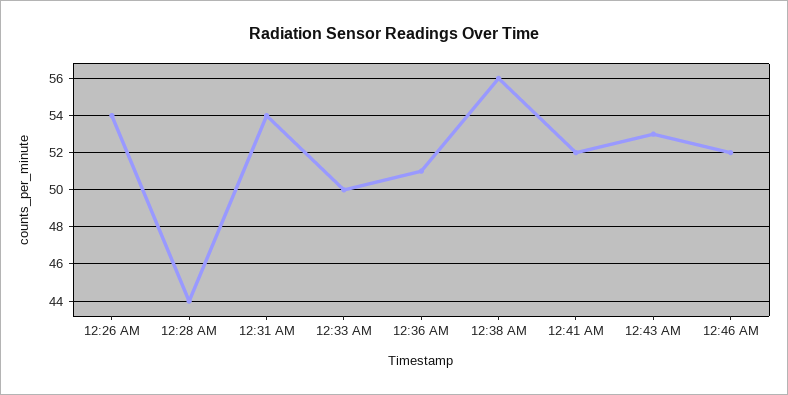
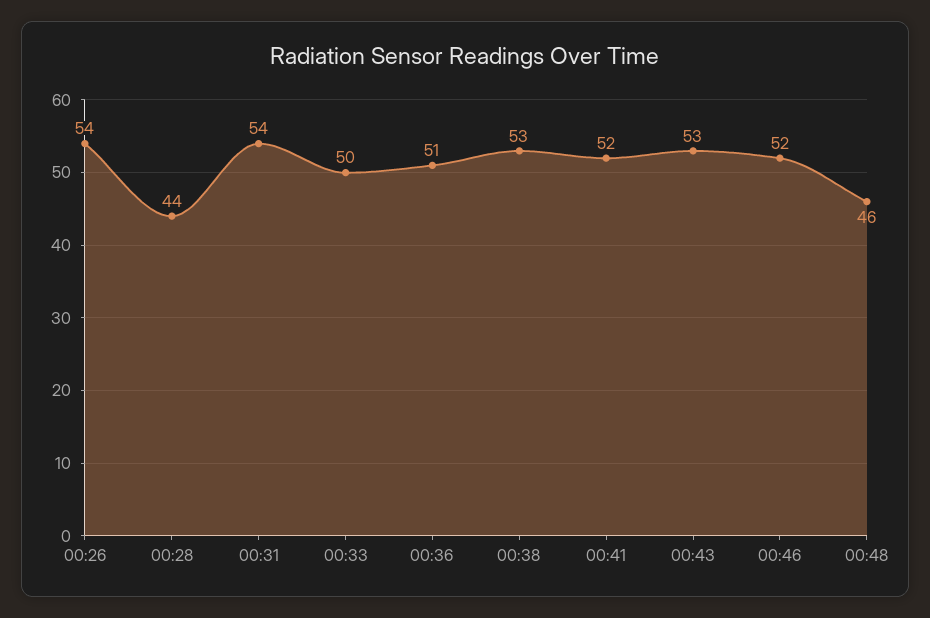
12:38 AM: 56 -> 53
00:48: none -> 46

